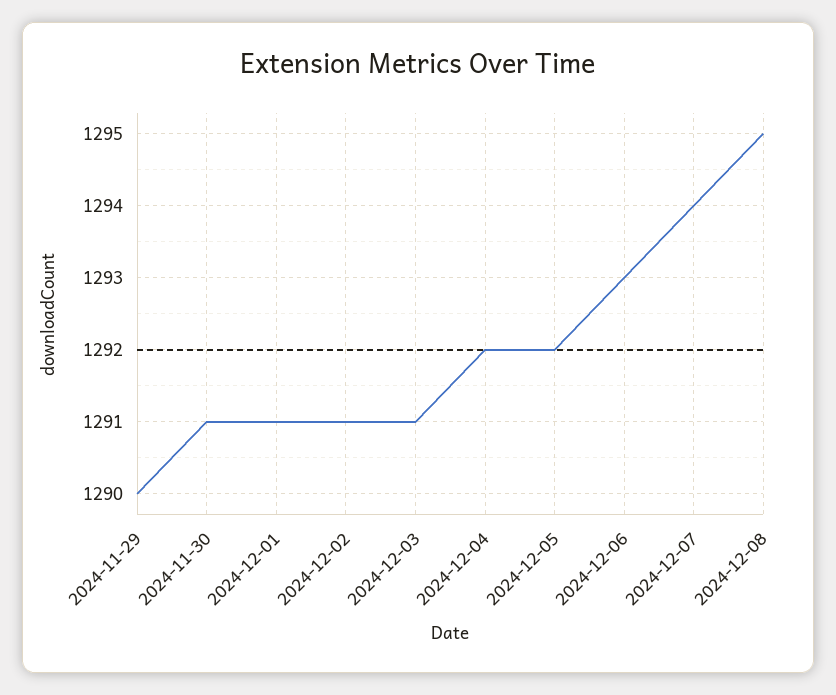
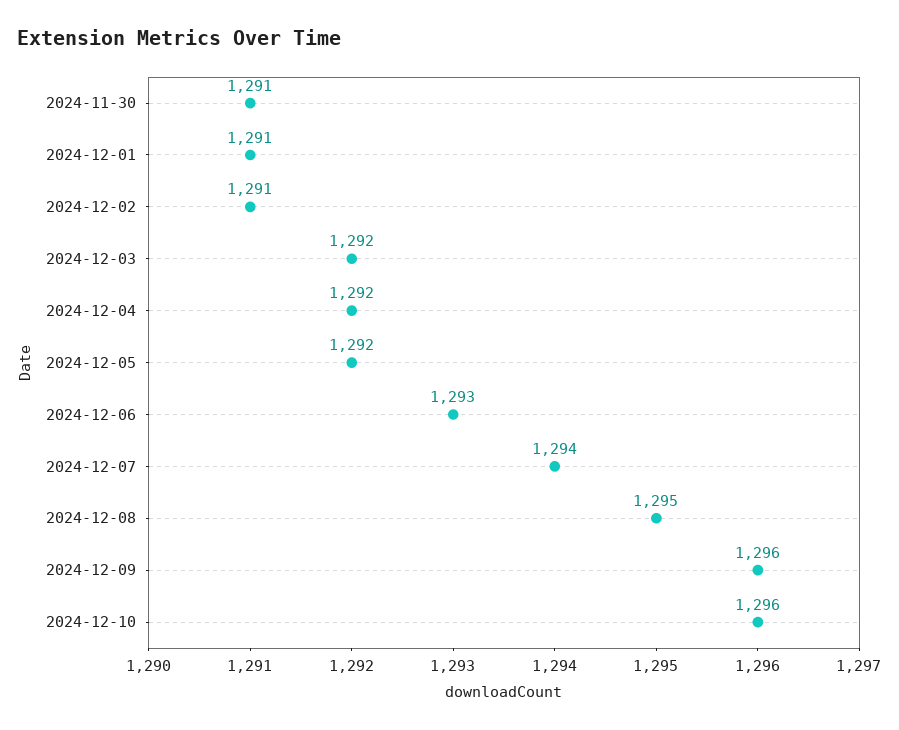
2024-11-29: 1290 -> none
2024-12-03: 1291 -> 1292
2024-12-09: none -> 1296
2024-12-10: none -> 1296

